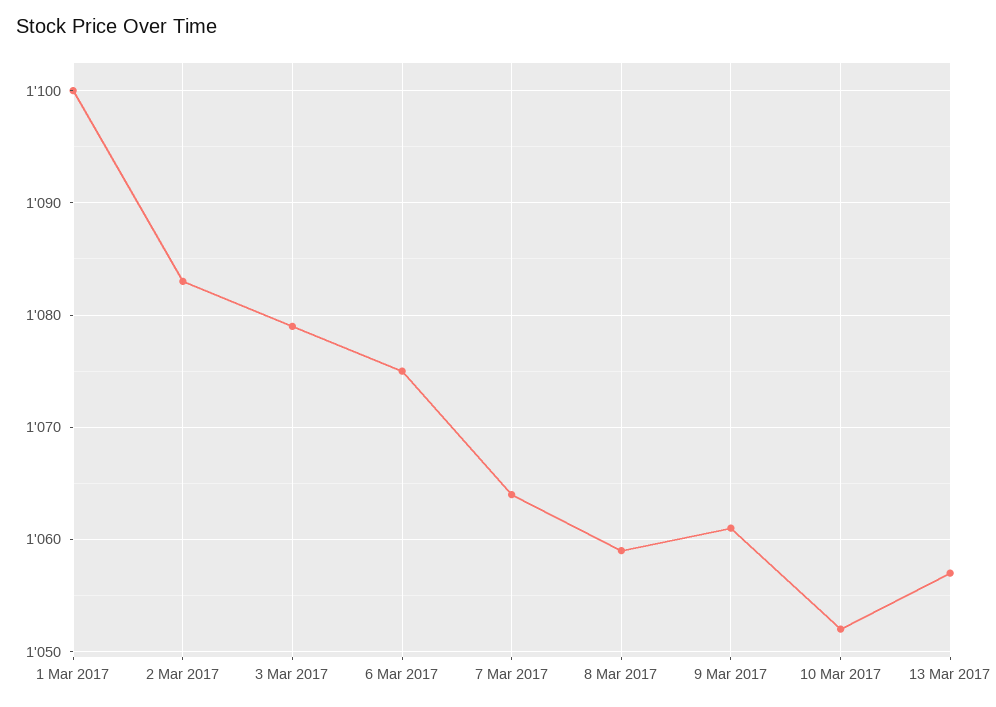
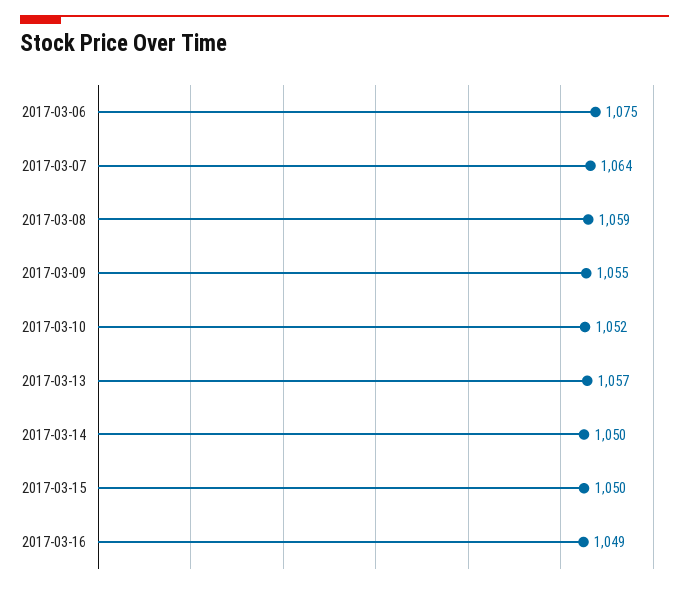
1 Mar 2017: 1100 -> none
2 Mar 2017: 1083 -> none
3 Mar 2017: 1079 -> none
9 Mar 2017: 1061 -> 1055
2017-03-14: none -> 1050
2017-03-15: none -> 1050
2017-03-16: none -> 1049

